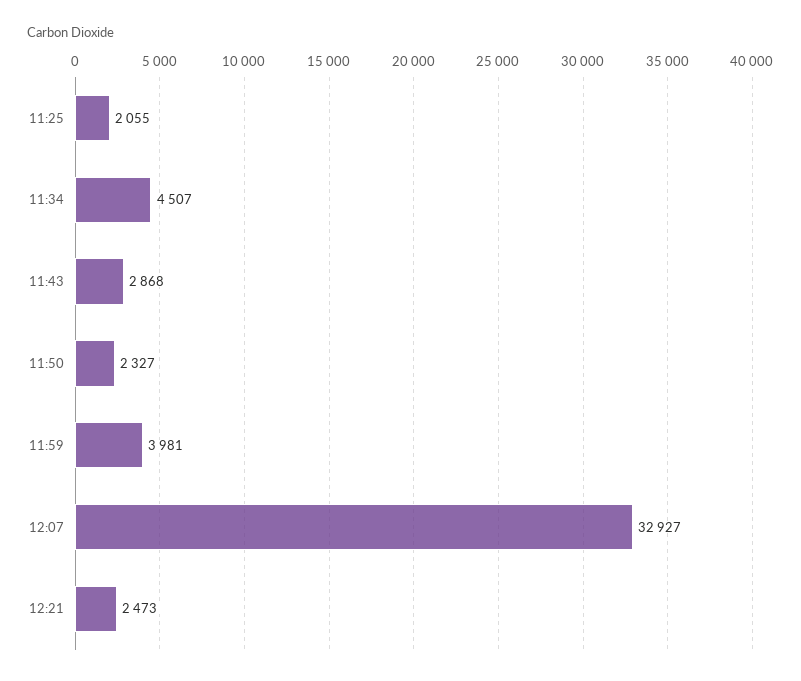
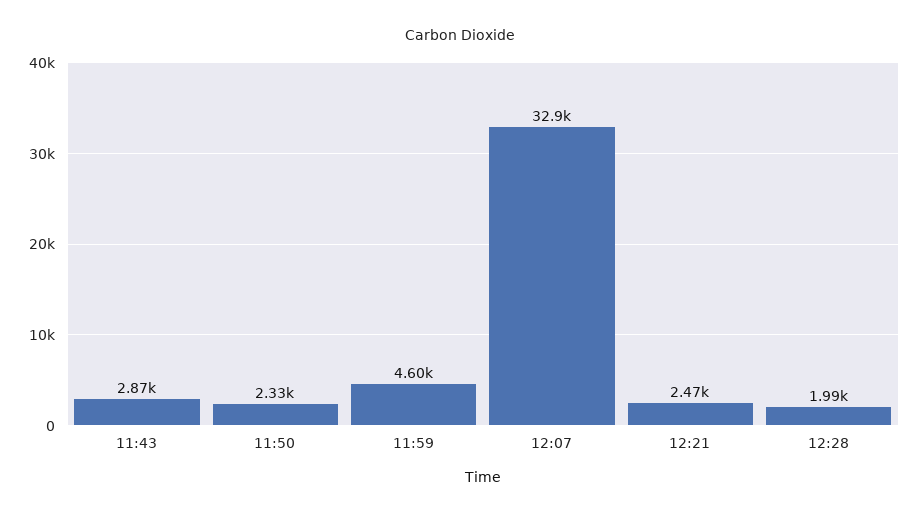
11:25: 2055 -> none
11:34: 4507 -> none
11:59: 3981 -> 4600
12:28: none -> 1990

